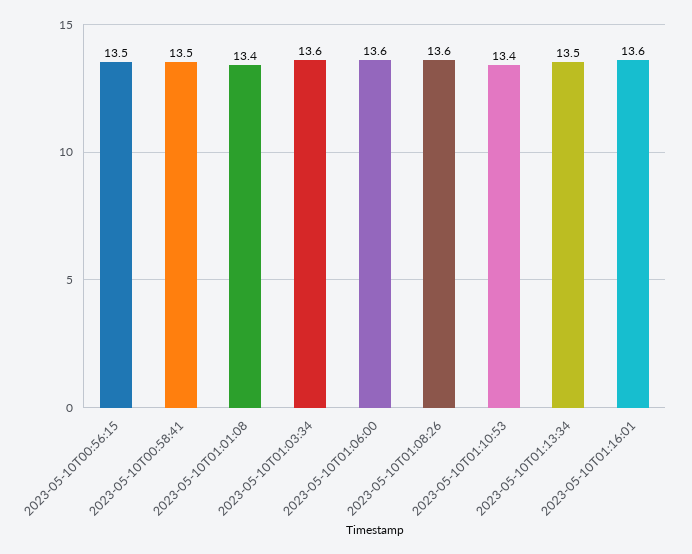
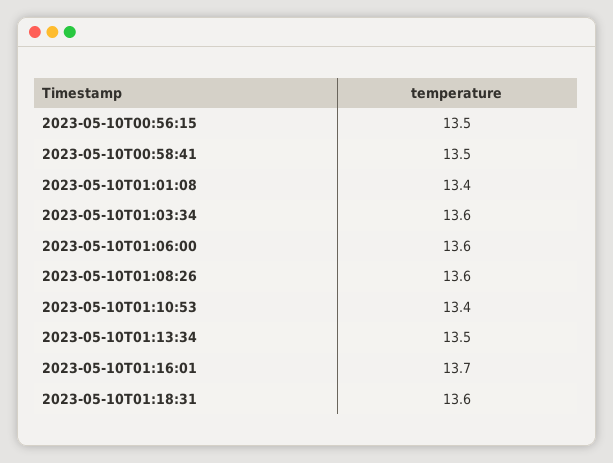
2023-05-10T01:16:01: 13.6 -> 13.7
2023-05-10T01:18:31: none -> 13.6

